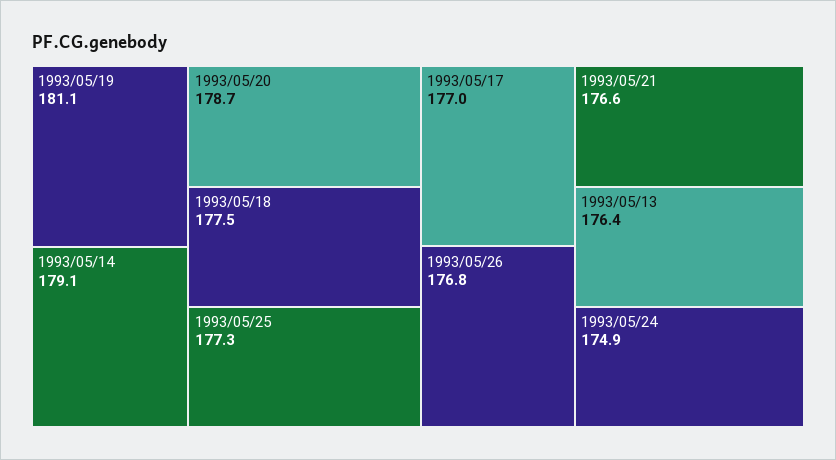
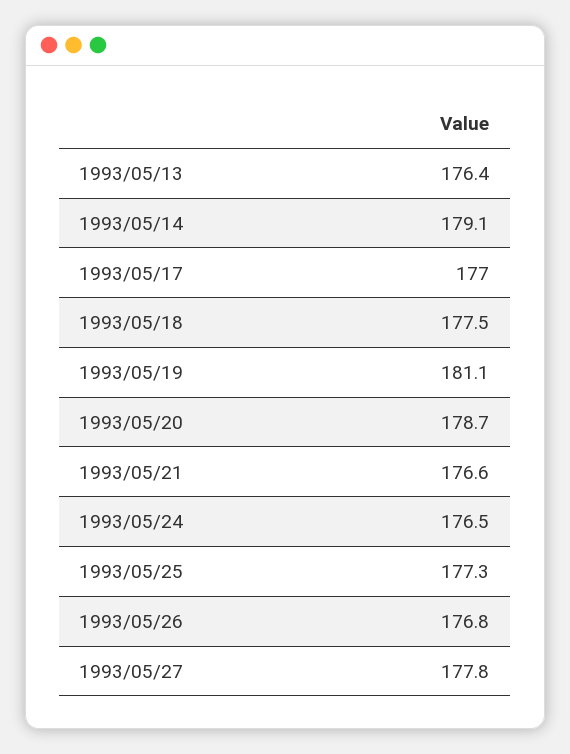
1993/05/24: 174.9 -> 176.5
1993/05/27: none -> 177.8

